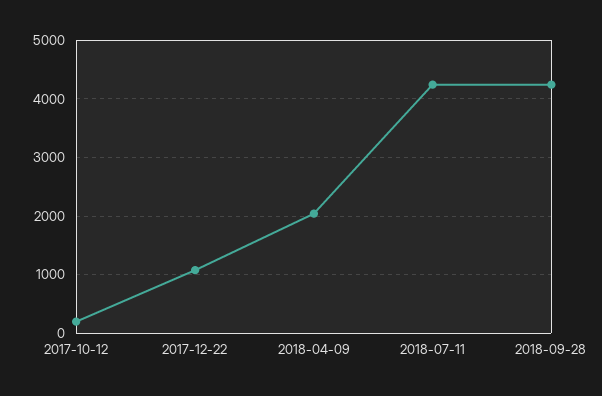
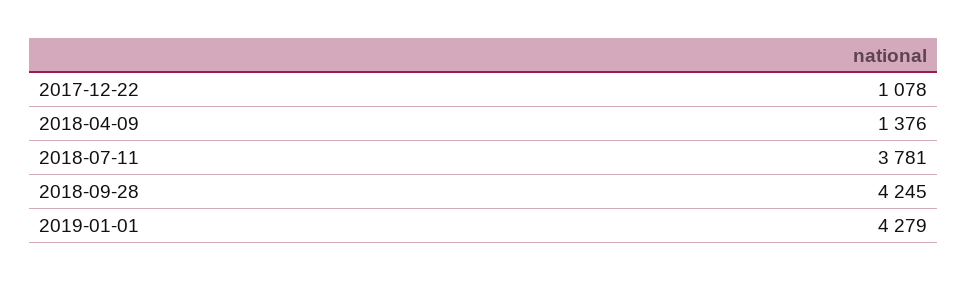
2017-10-12: 200 -> none
2018-04-09: 2000 -> 1376
2018-07-11: 4200 -> 3781
2019-01-01: none -> 4279

